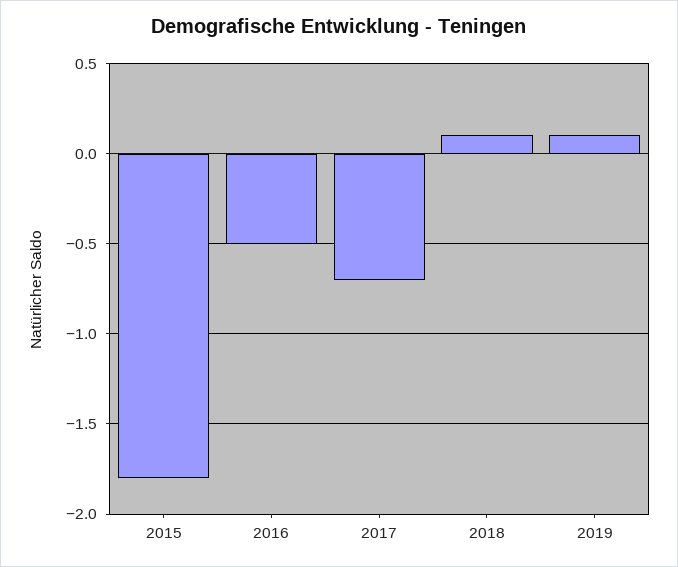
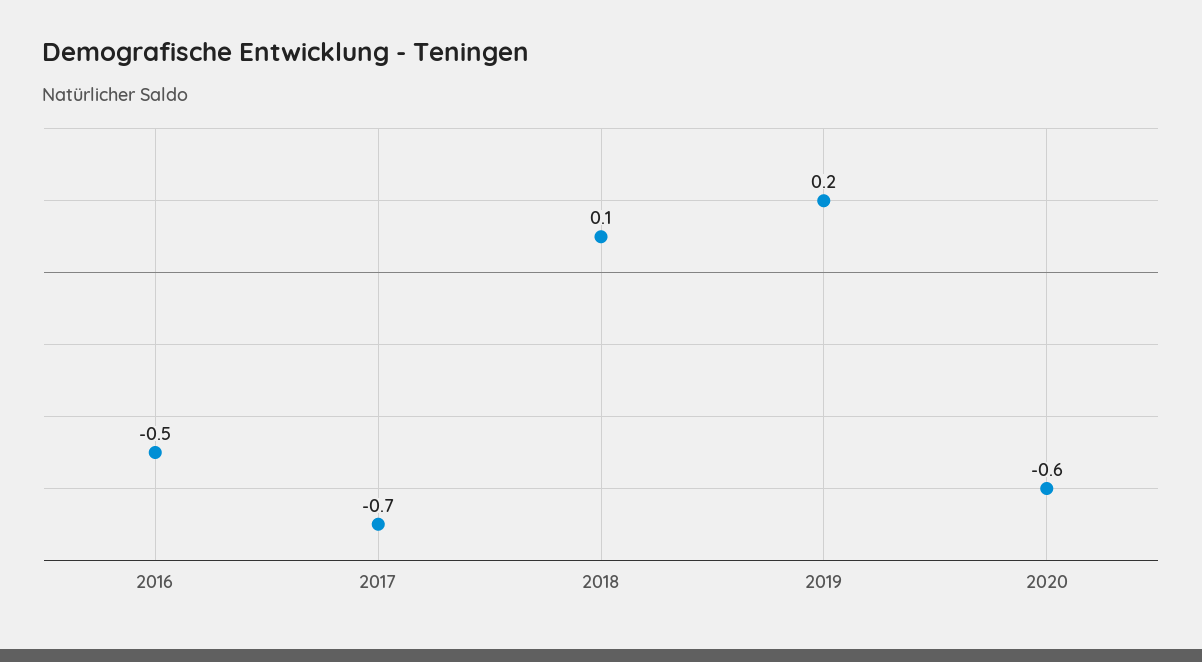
2015: -1.8 -> none
2019: 0.1 -> 0.2
2020: none -> -0.6

